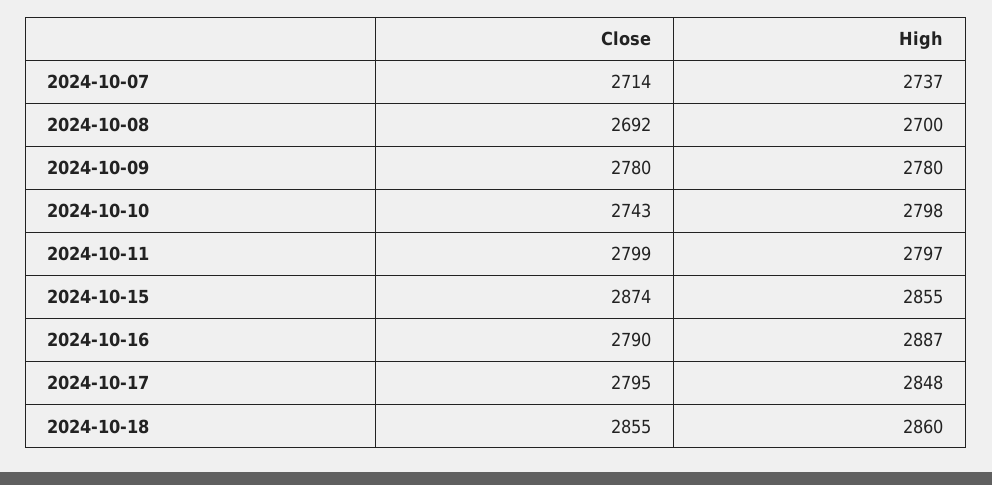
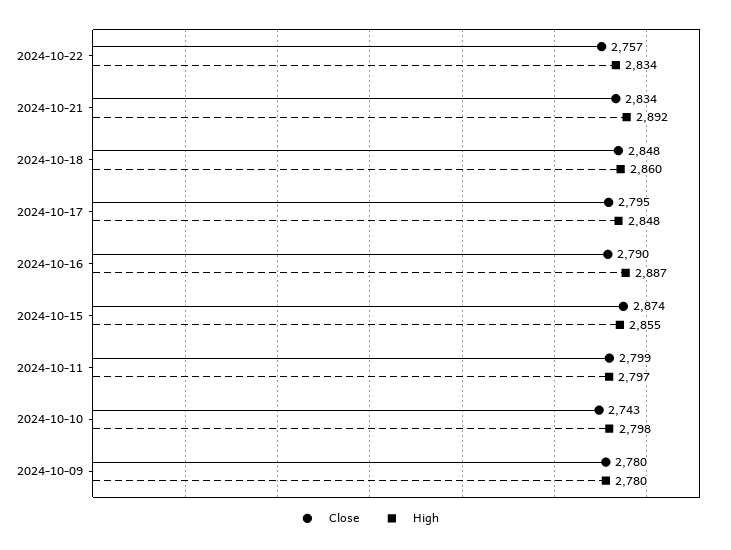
Close, 2024-10-07: 2714 -> none
High, 2024-10-07: 2737 -> none
Close, 2024-10-08: 2692 -> none
High, 2024-10-08: 2700 -> none
Close, 2024-10-18: 2855 -> 2848
Close, 2024-10-22: none -> 2757
High, 2024-10-22: none -> 2834
Close, 2024-10-21: none -> 2834
High, 2024-10-21: none -> 2892

